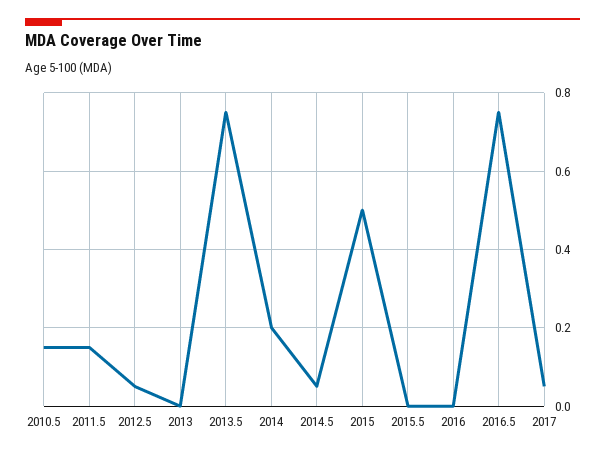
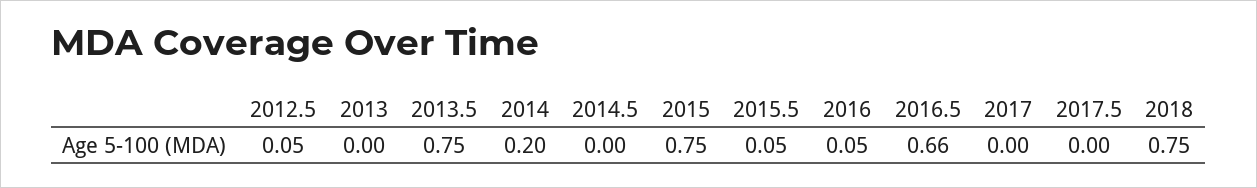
2010.5: 0.15 -> none
2011.5: 0.15 -> none
2014.5: 0.05 -> 0
2015: 0.5 -> 0.75
2015.5: 0 -> 0.05
2016: 0 -> 0.05
2016.5: 0.75 -> 0.66
2017: 0.05 -> 0
2017.5: none -> 0
2018: none -> 0.75

